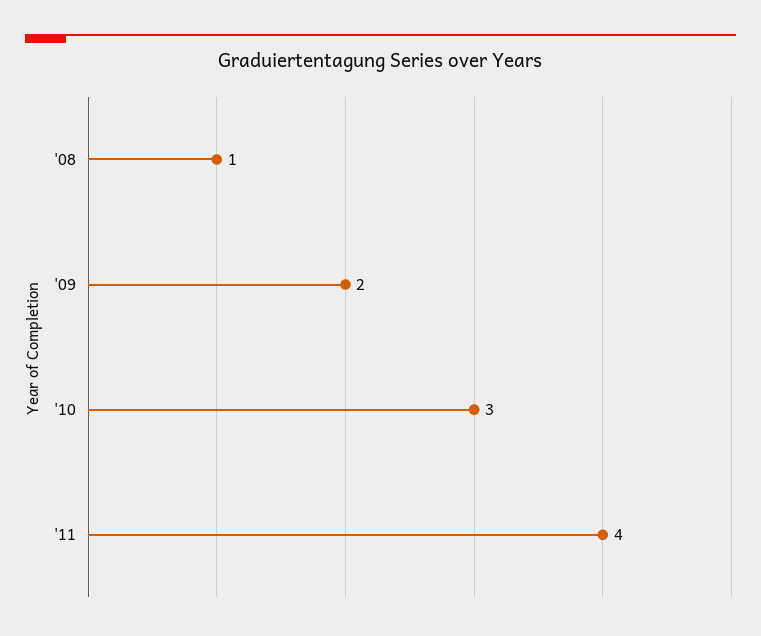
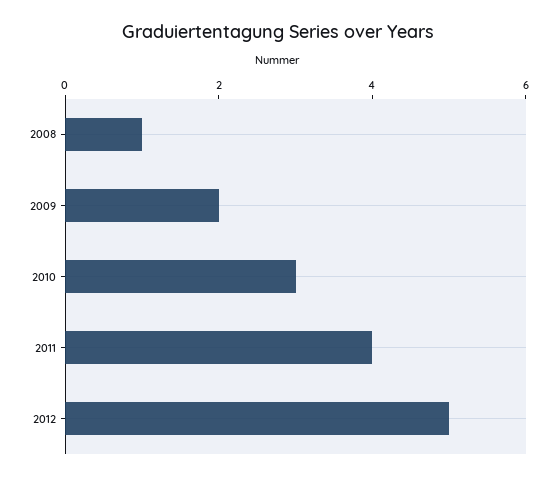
2012: none -> 5

